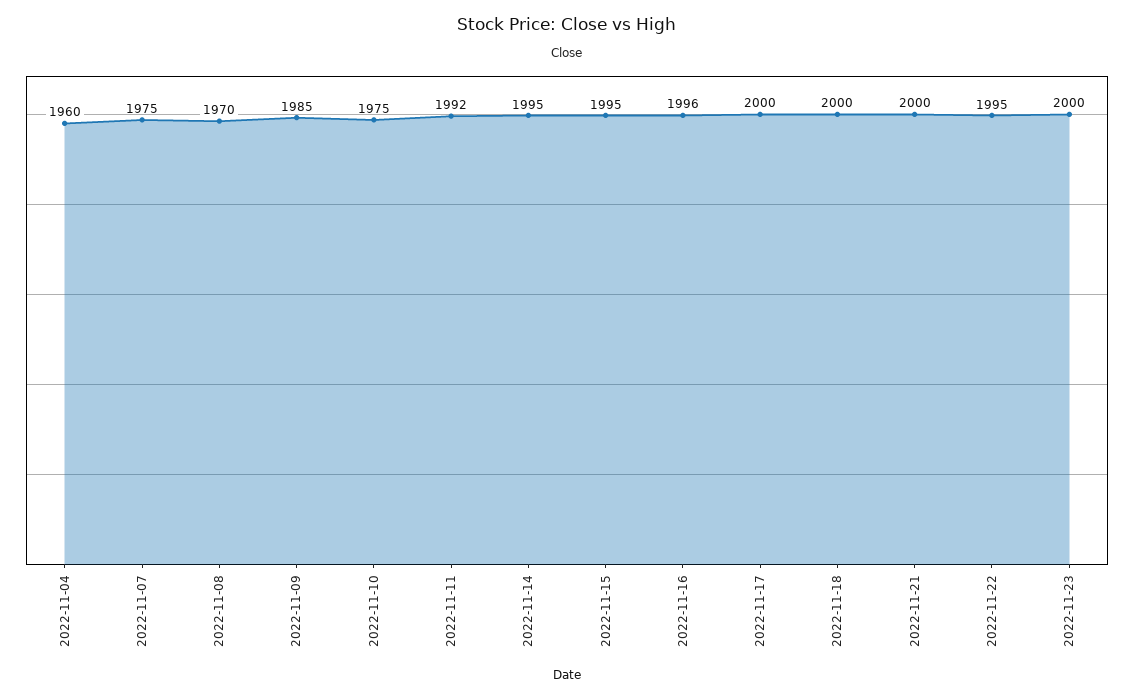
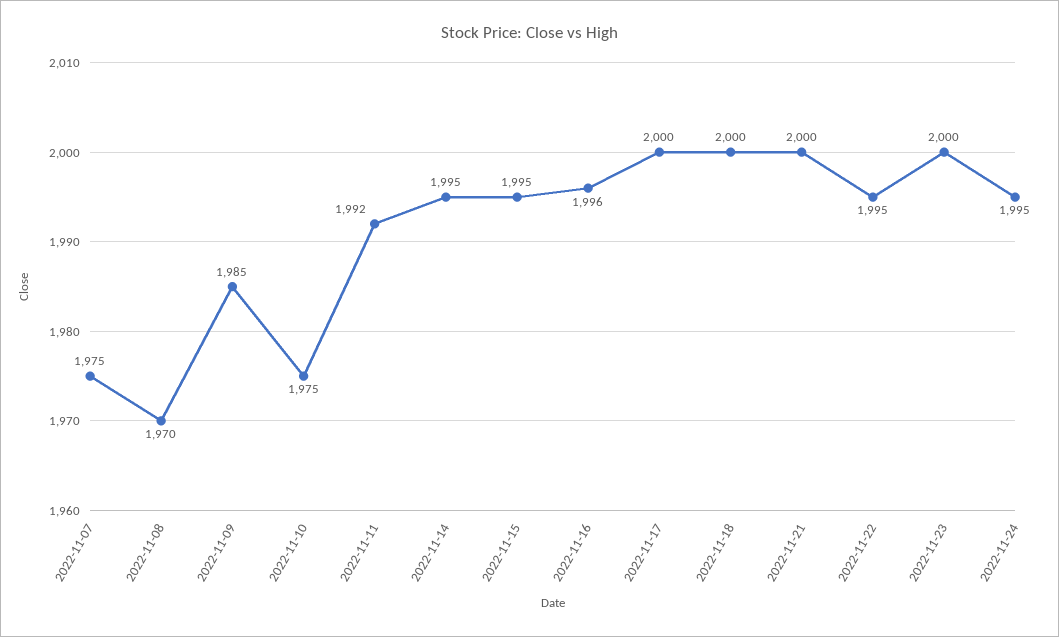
2022-11-04: 1960 -> none
2022-11-24: none -> 1995

